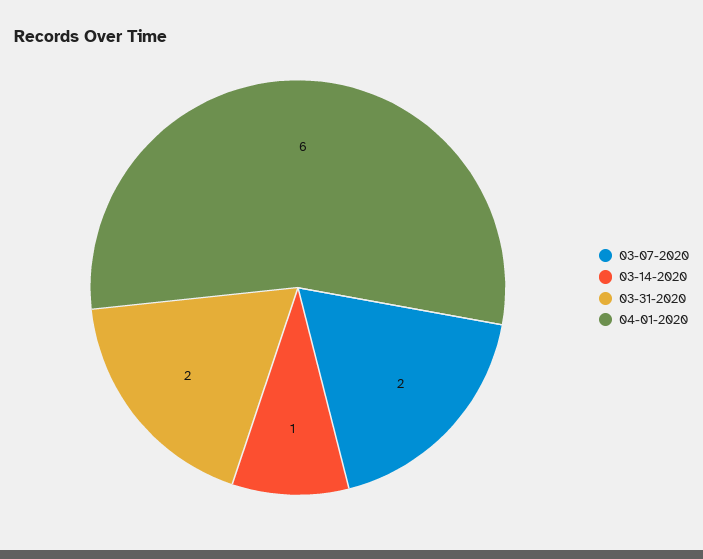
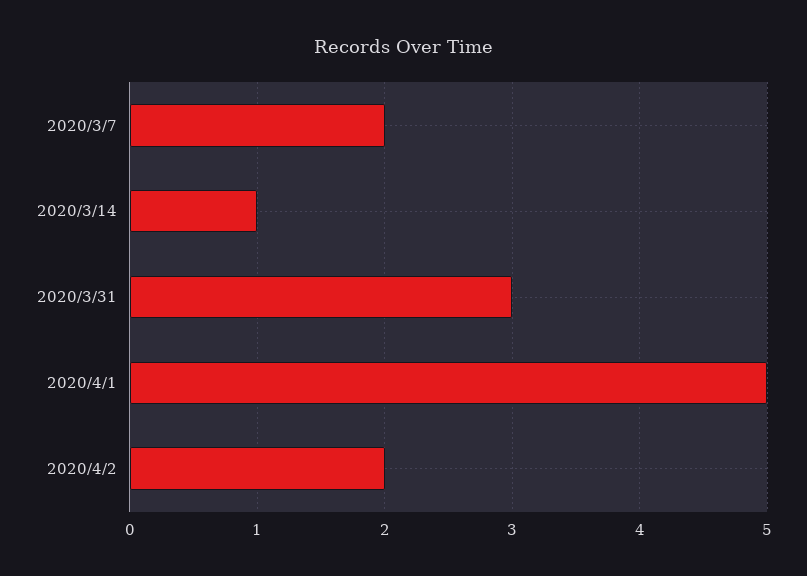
03-31-2020: 2 -> 3
04-01-2020: 6 -> 5
2020/4/2: none -> 2

